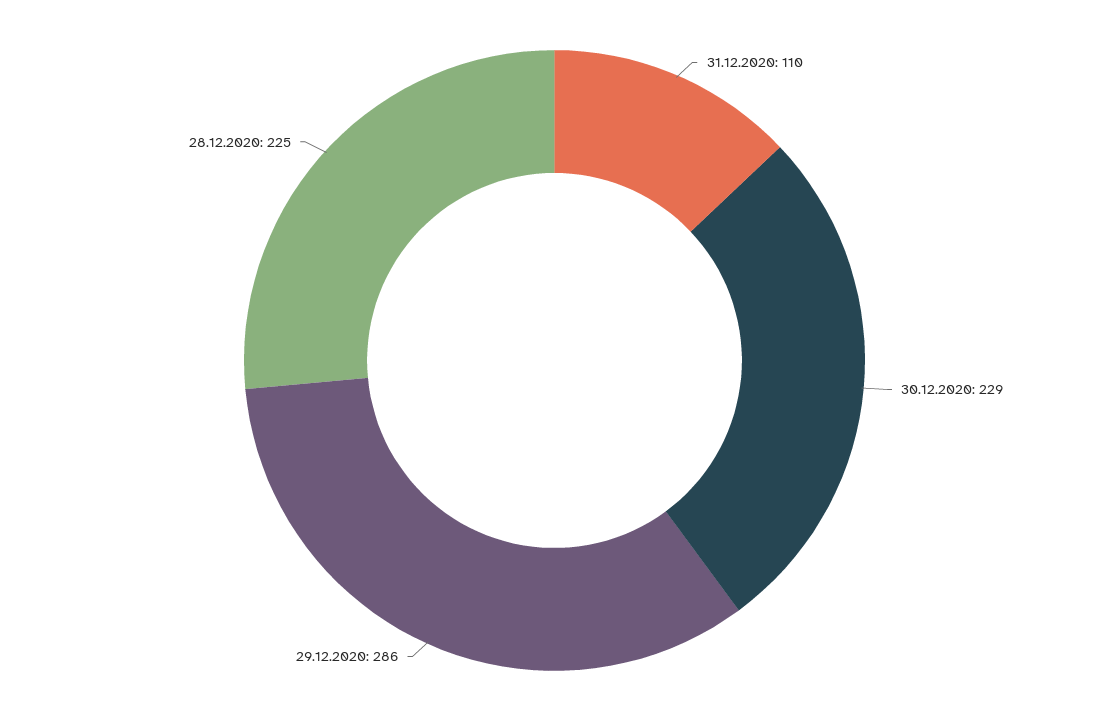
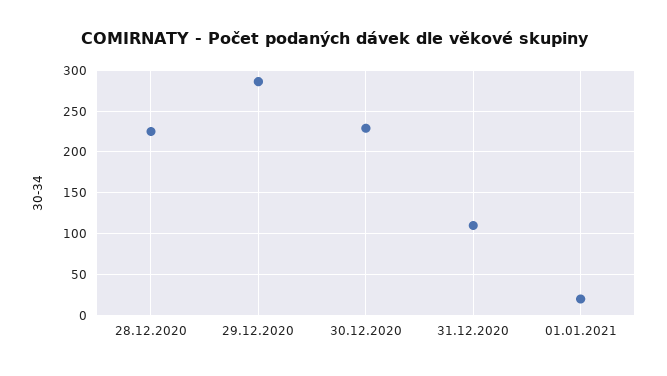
01.01.2021: none -> 20

